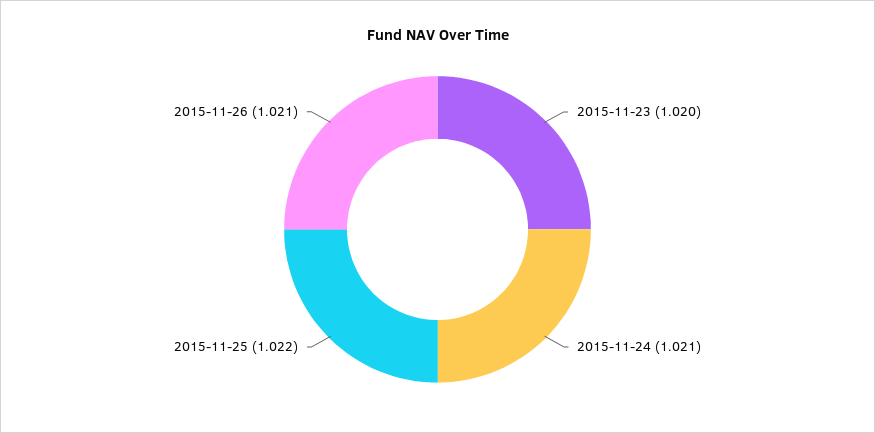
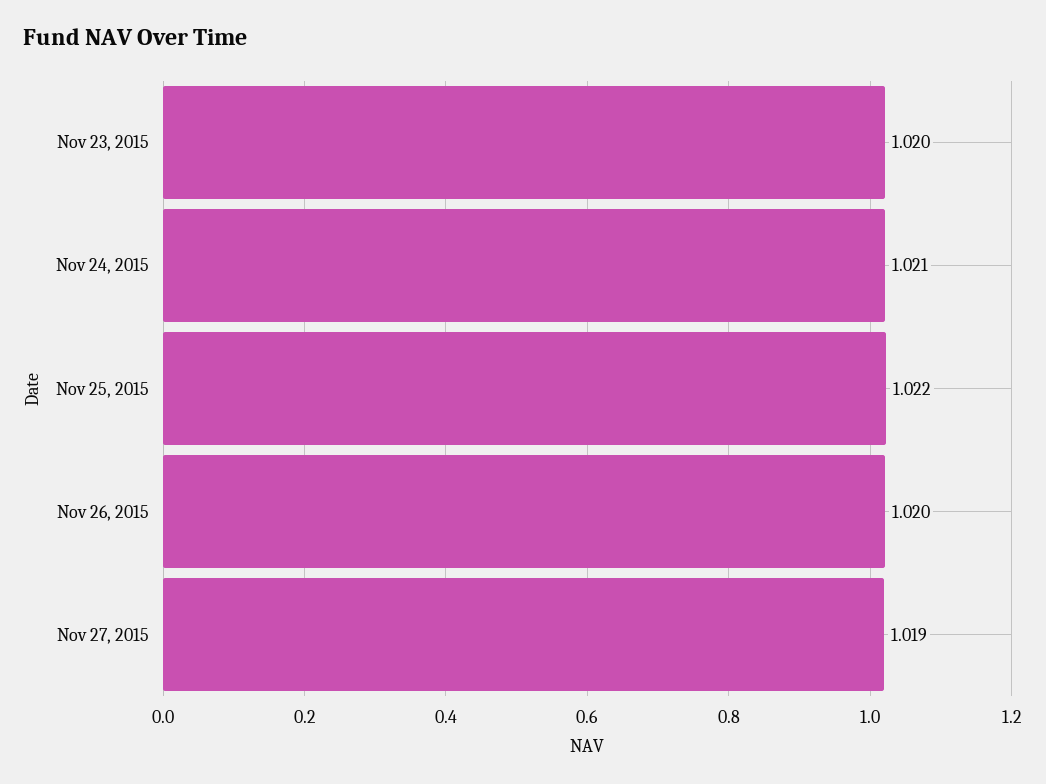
2015-11-26: 1.021 -> 1.02
Nov 27, 2015: none -> 1.019

